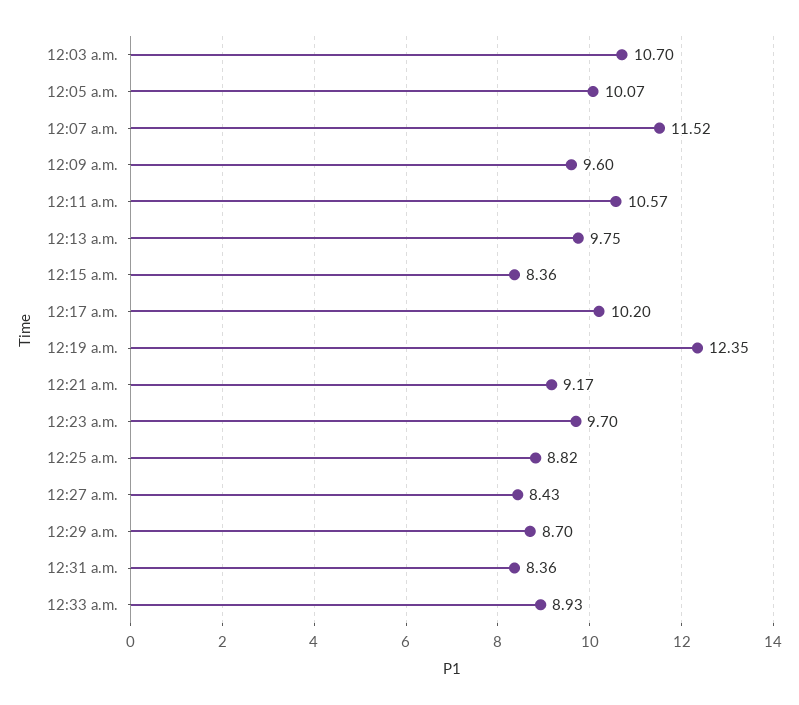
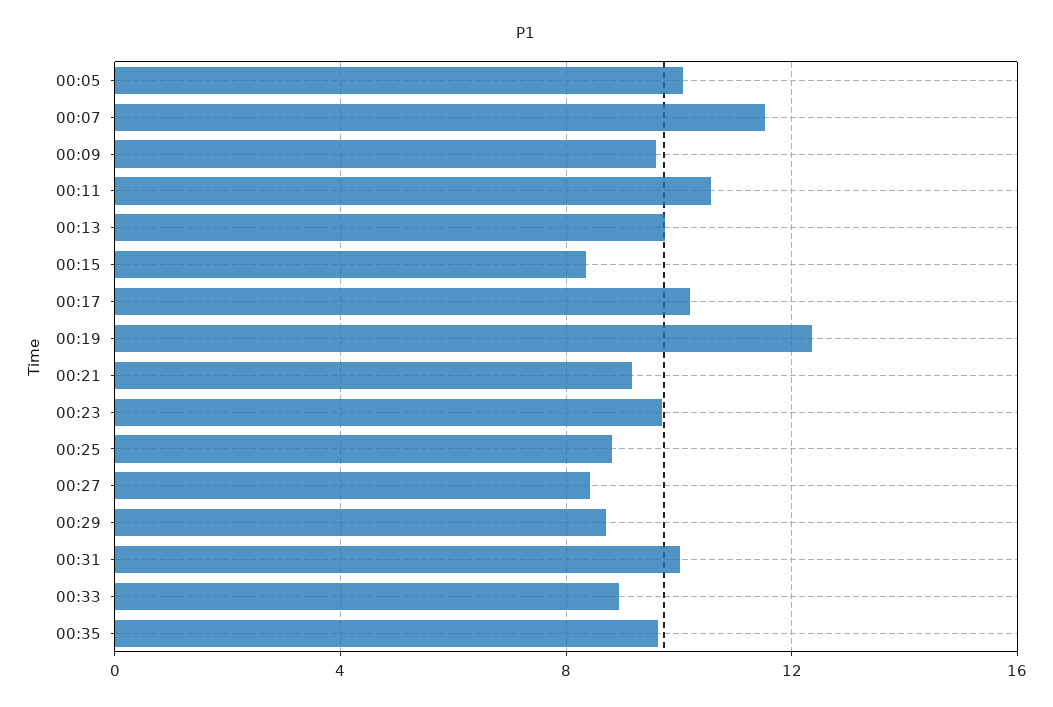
12:03 a.m.: 10.7 -> none
12:31 a.m.: 8.36 -> 10
00:35: none -> 9.5

